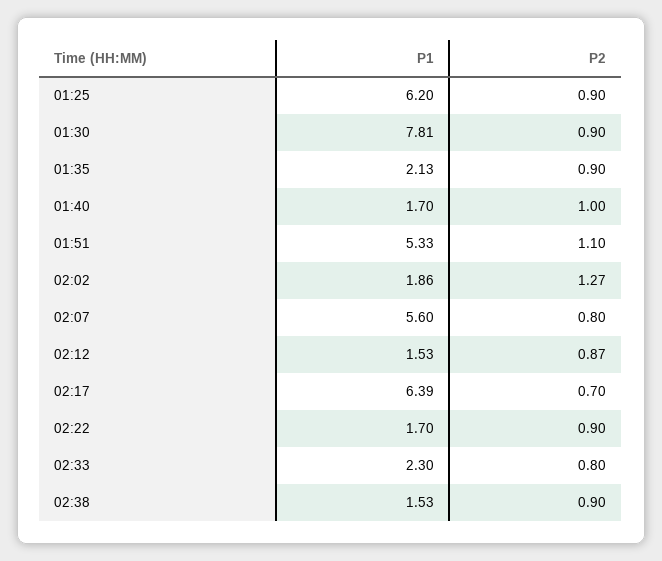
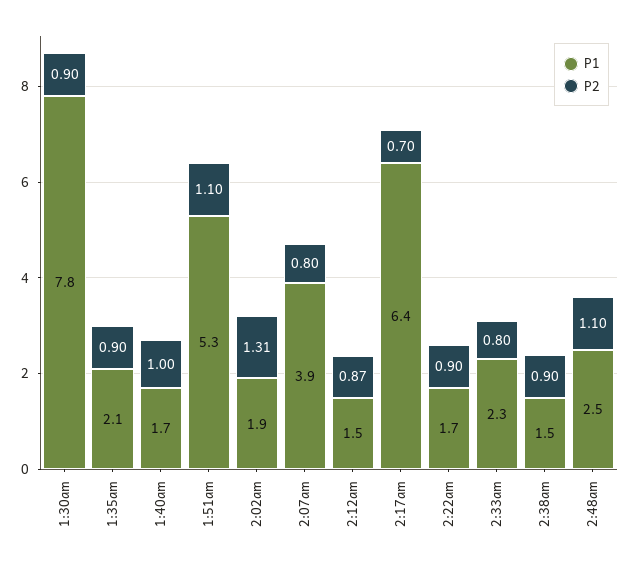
P1, 01:25: 6.2 -> none
P2, 01:25: 0.9 -> none
P2, 02:02: 1.27 -> 1.31
P1, 02:07: 5.6 -> 3.9
P1, 2:48am: none -> 2.5
P2, 2:48am: none -> 1.1

